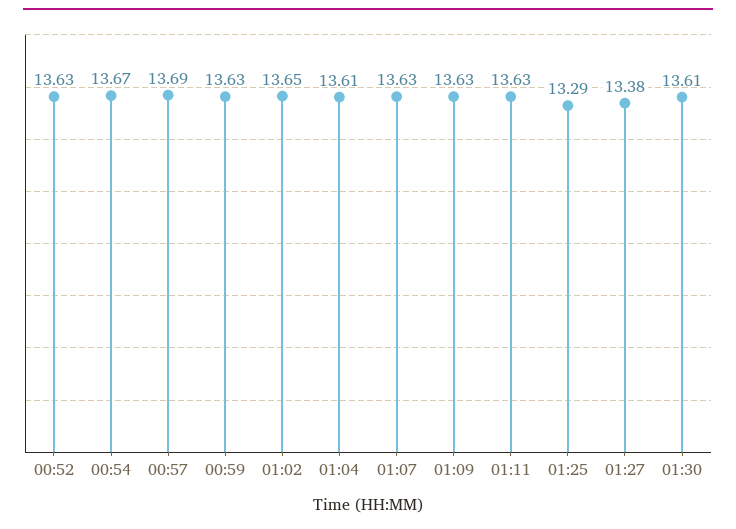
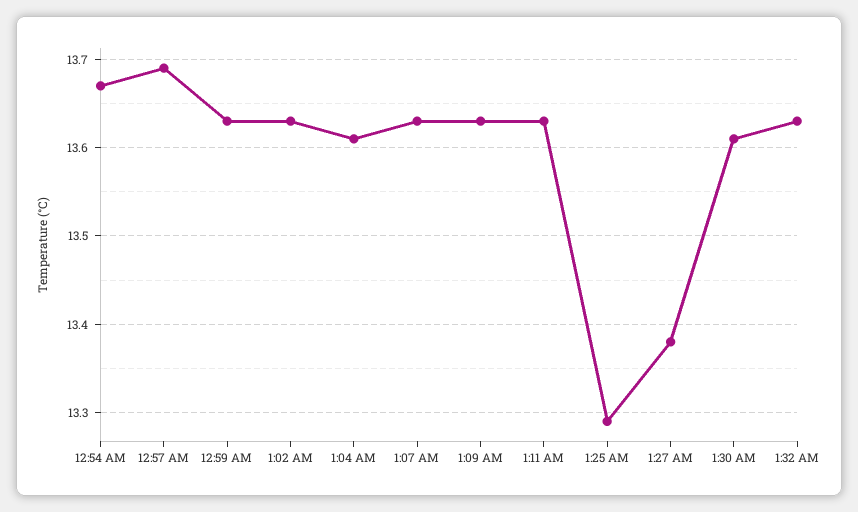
00:52: 13.63 -> none
01:02: 13.65 -> 13.63
1:32 AM: none -> 13.63

